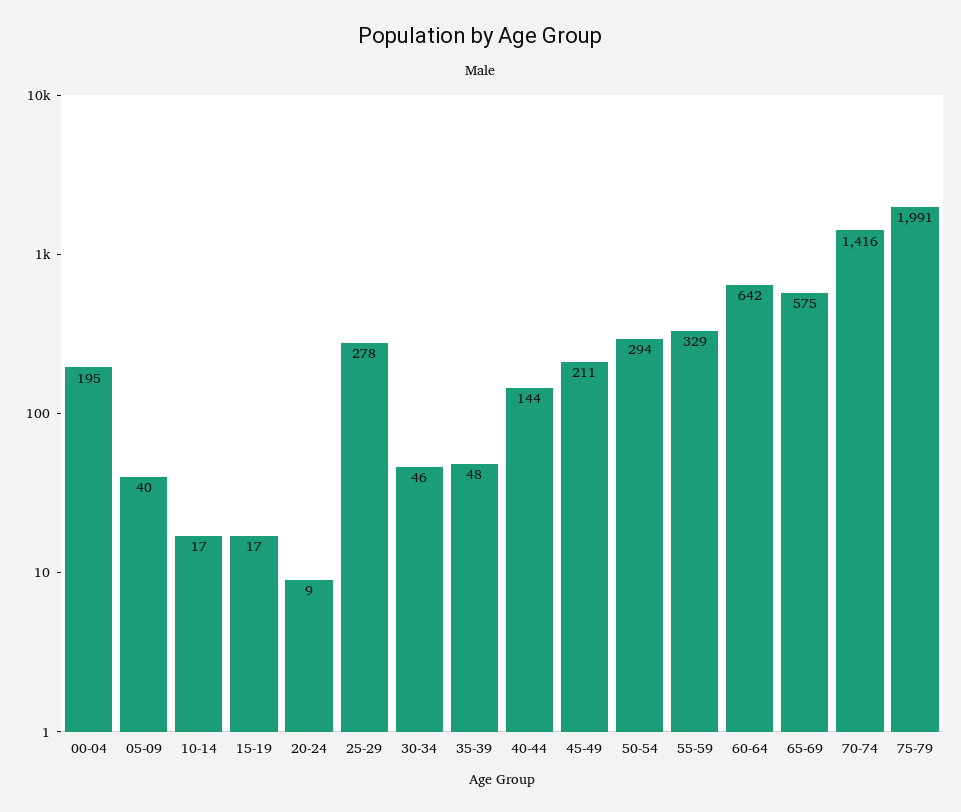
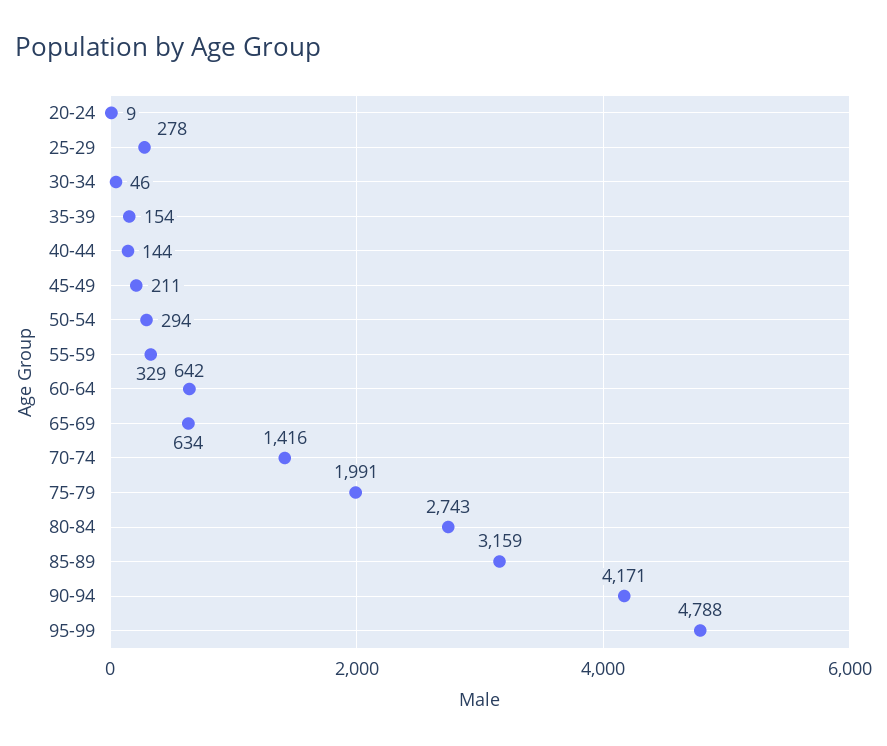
00-04: 195 -> none
05-09: 40 -> none
10-14: 17 -> none
15-19: 17 -> none
35-39: 48 -> 154
65-69: 575 -> 634
80-84: none -> 2743
85-89: none -> 3159
90-94: none -> 4171
95-99: none -> 4788

